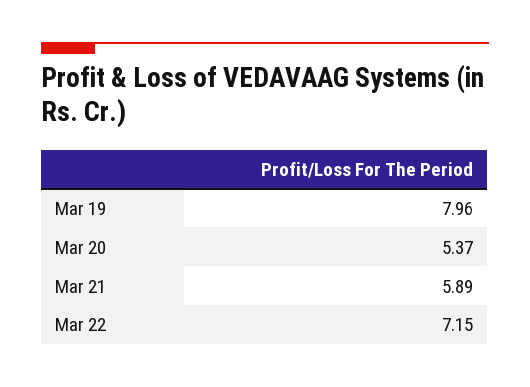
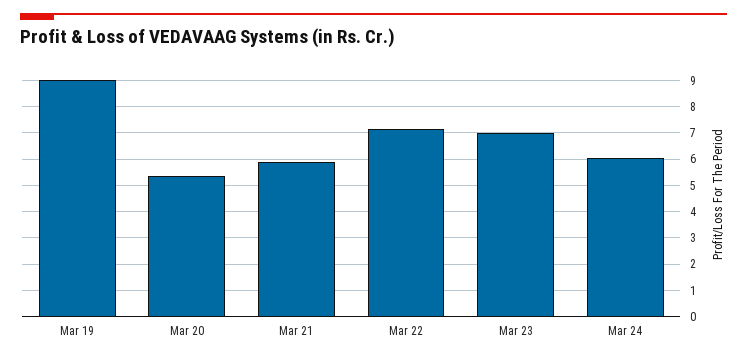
Mar 19: 7.96 -> 9
Mar 23: none -> 7
Mar 24: none -> 6

